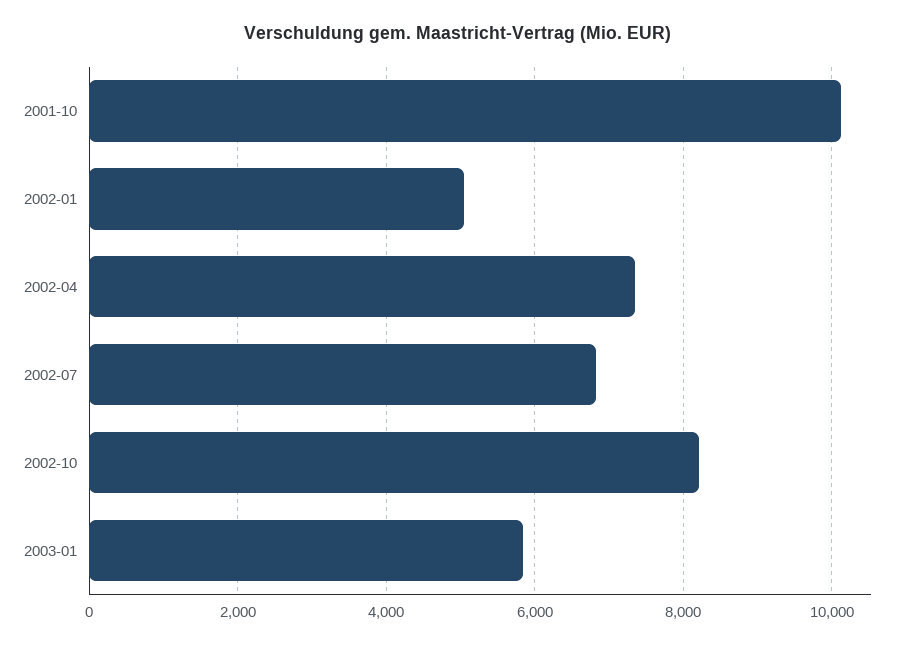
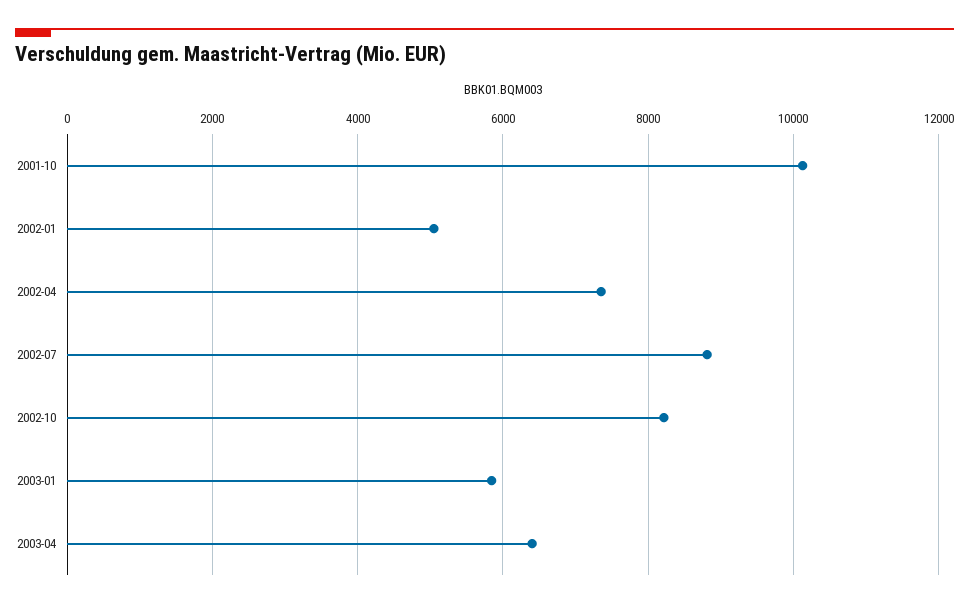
2002-07: 6800 -> 8800
2003-04: none -> 6400

